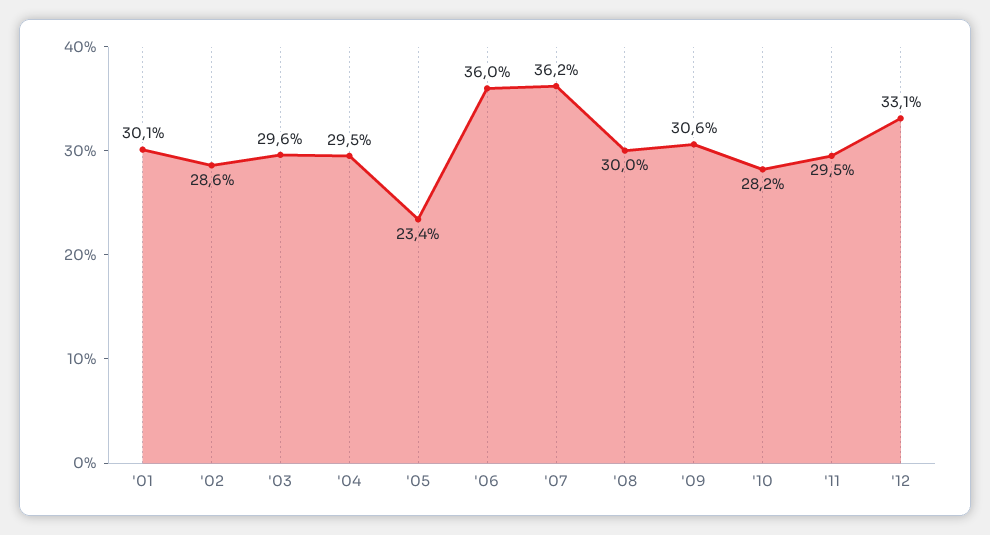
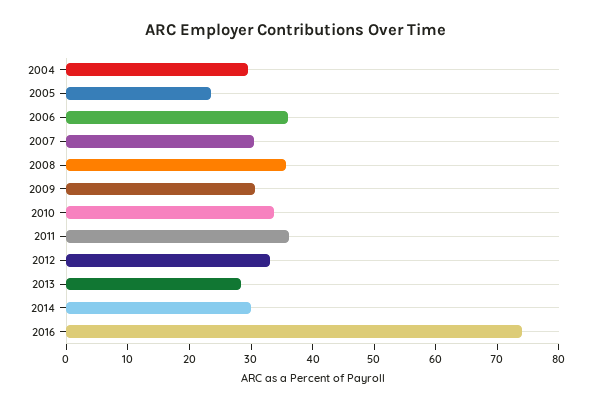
'01: 30.1 -> none
'02: 28.6 -> none
'03: 29.6 -> none
'07: 36.2 -> 30
'08: 30 -> 36
'10: 28.2 -> 34
'11: 29.5 -> 36
2013: none -> 28
2014: none -> 30
2016: none -> 74

